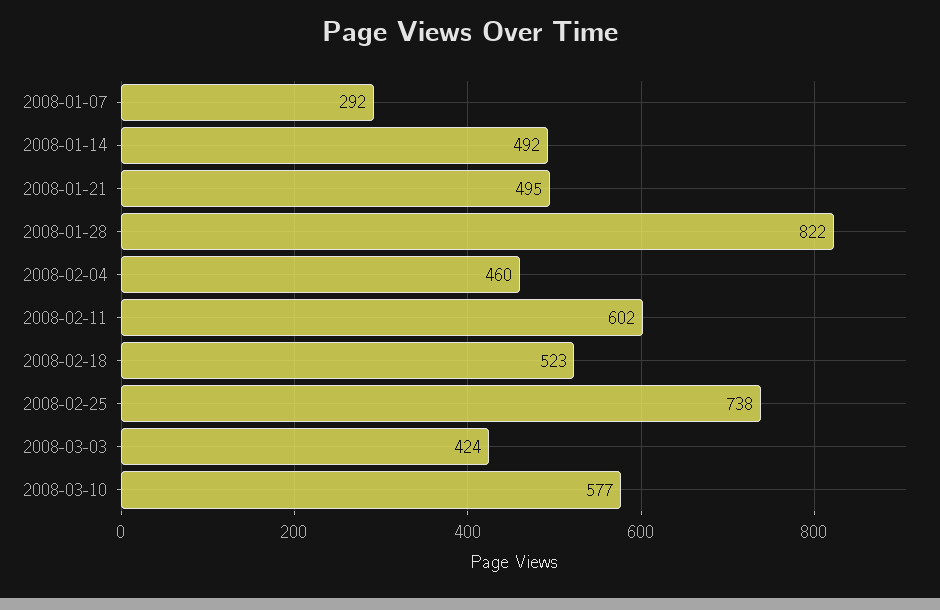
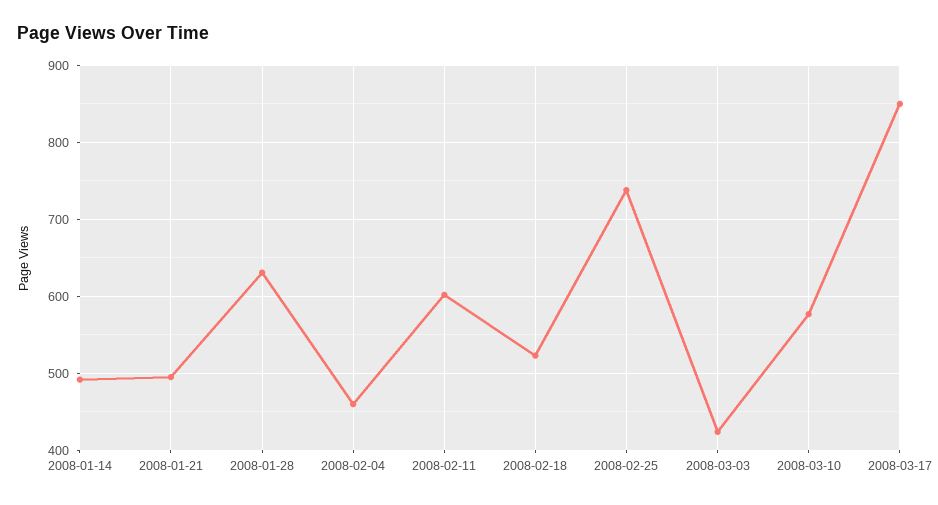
2008-01-07: 292 -> none
2008-01-28: 822 -> 630
2008-03-17: none -> 850

